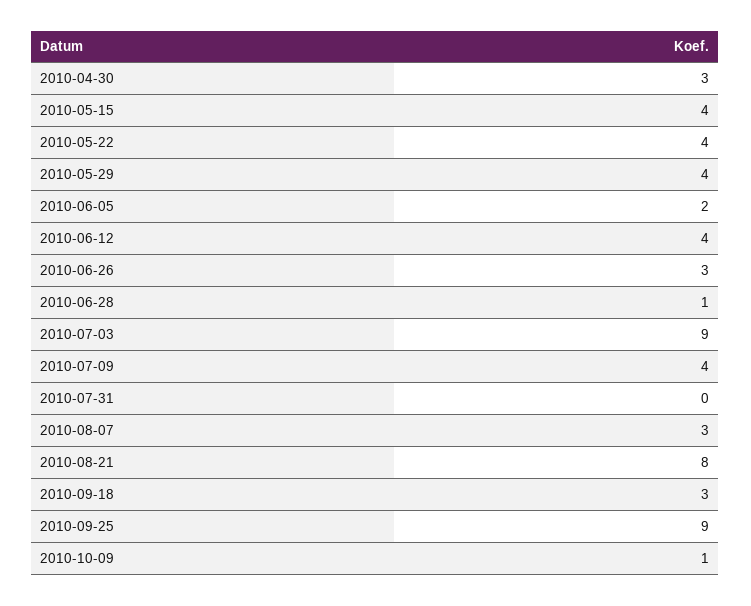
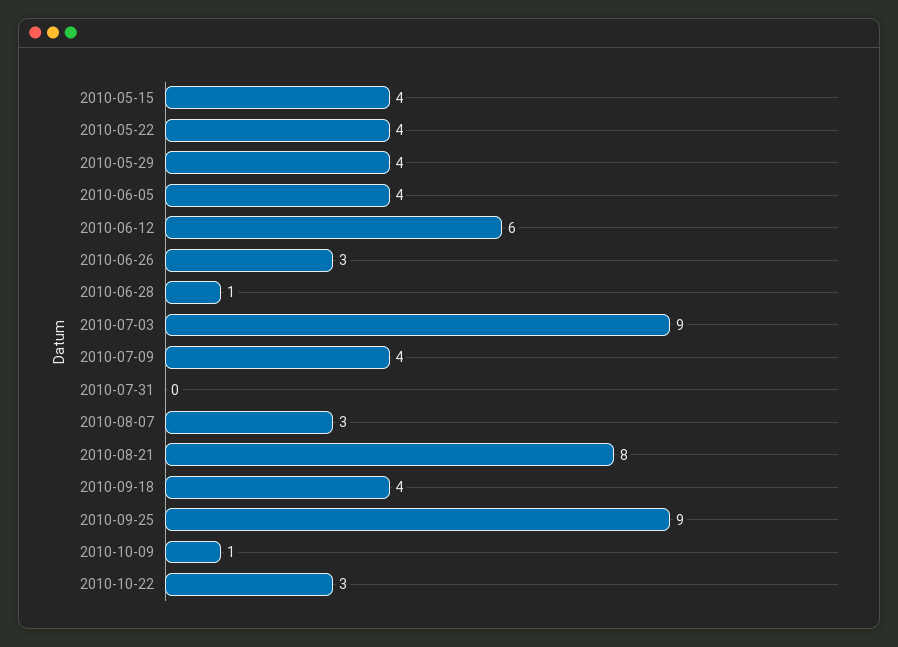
2010-04-30: 3 -> none
2010-06-05: 2 -> 4
2010-06-12: 4 -> 6
2010-09-18: 3 -> 4
2010-10-22: none -> 3

